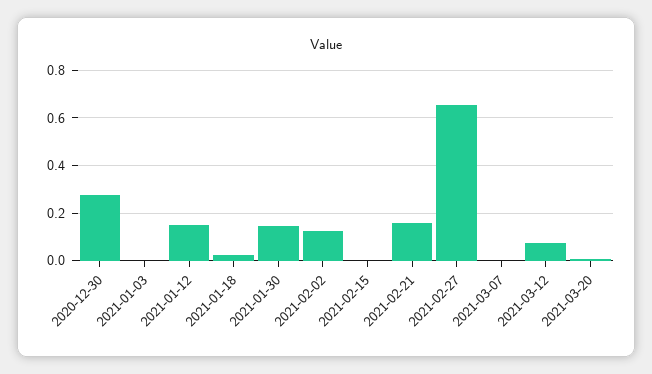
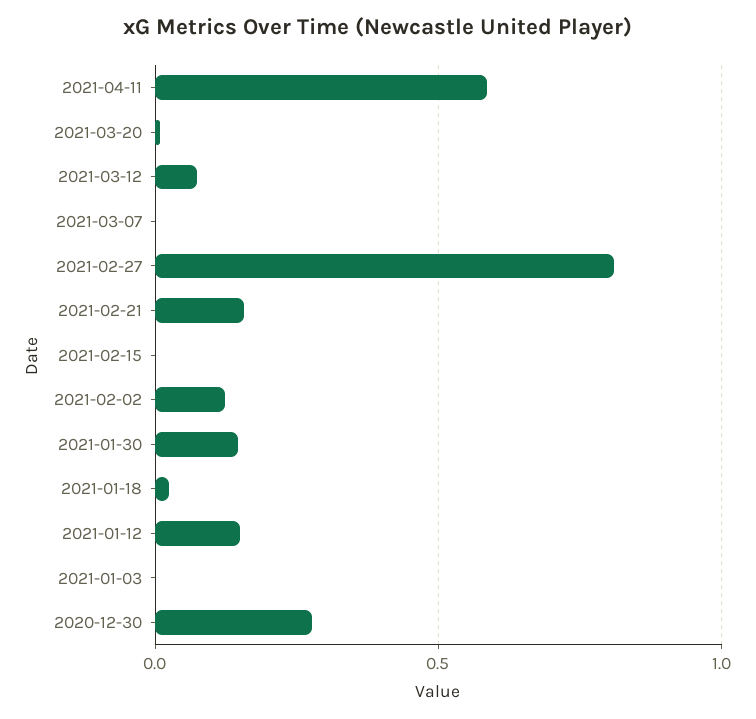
2021-02-27: 0.65 -> 0.8
2021-04-11: none -> 0.6

